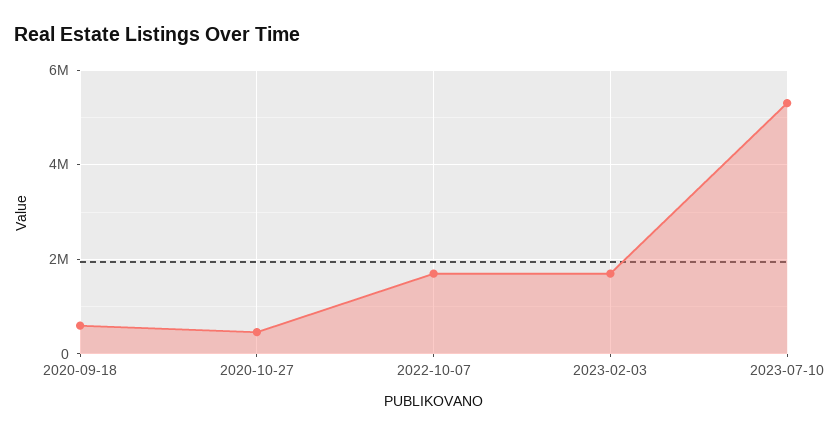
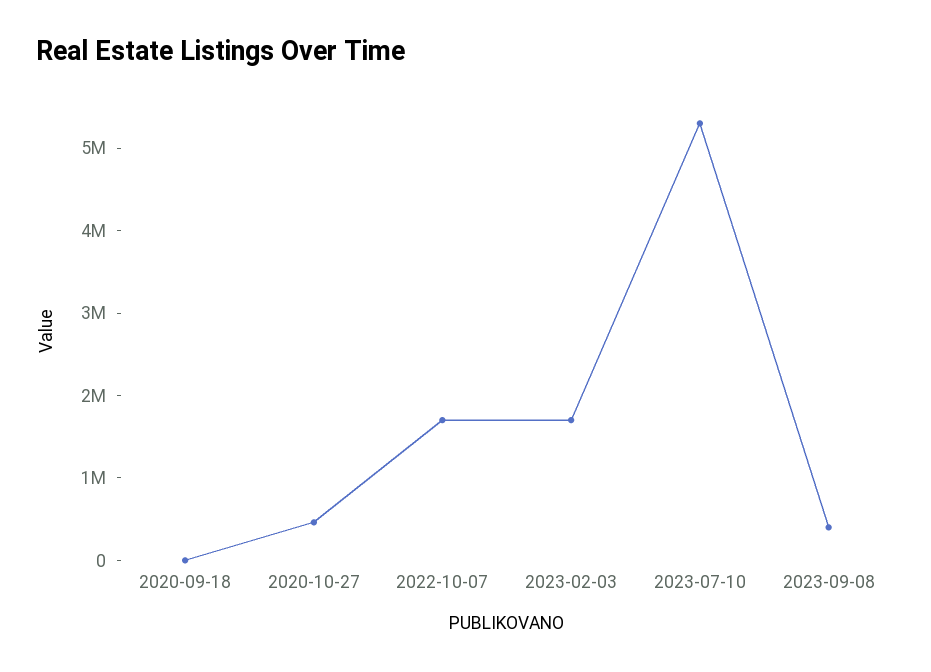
2020-09-18: 600000 -> 0
2023-09-08: none -> 400000

